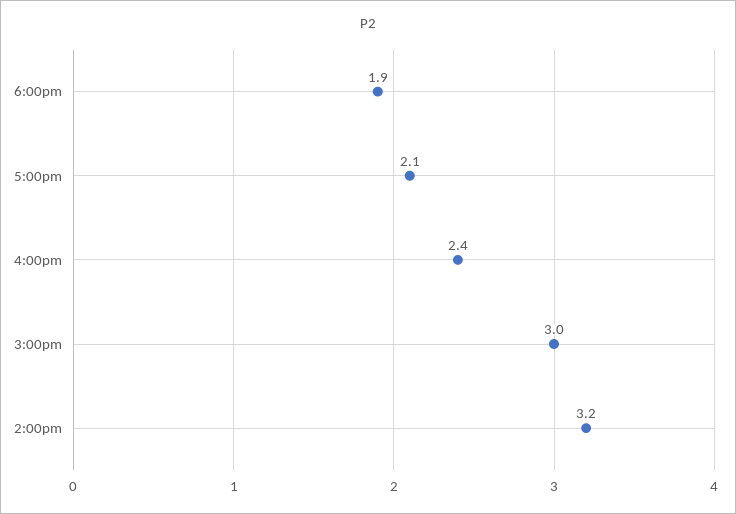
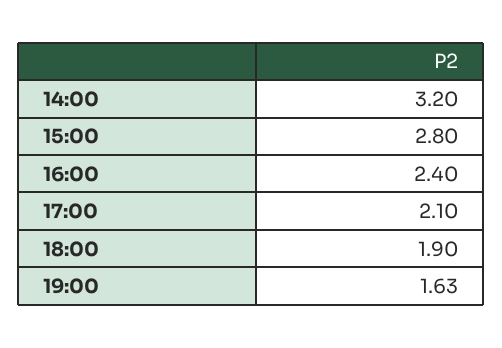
3:00pm: 3 -> 2.8
19:00: none -> 1.63

